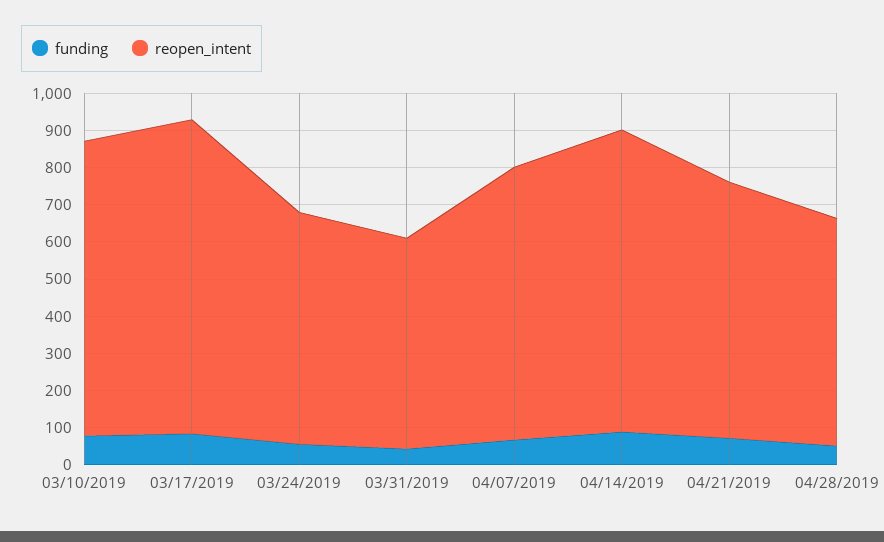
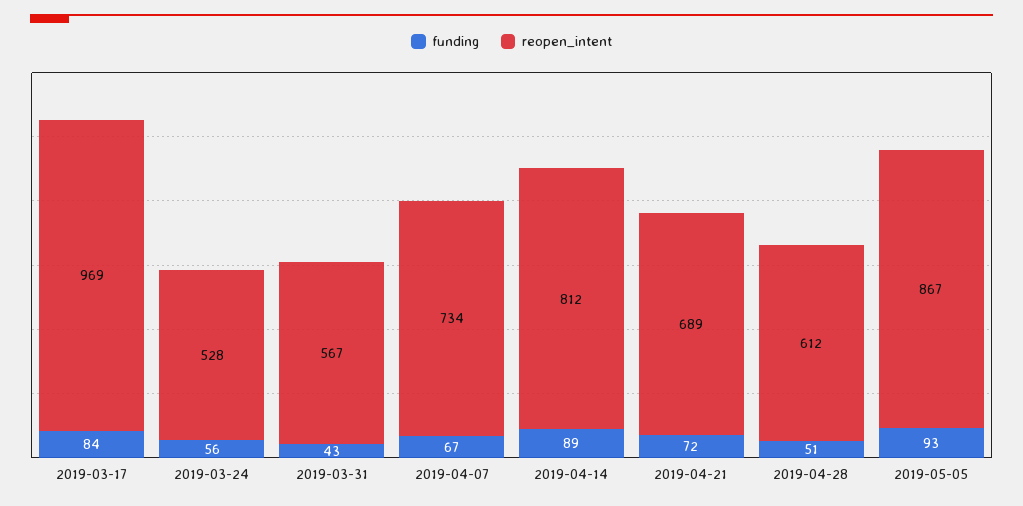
funding, 03/10/2019: 75 -> none
reopen_intent, 03/10/2019: 800 -> none
reopen_intent, 03/17/2019: 850 -> 969
reopen_intent, 03/24/2019: 625 -> 528
funding, 2019-05-05: none -> 93
reopen_intent, 2019-05-05: none -> 867

